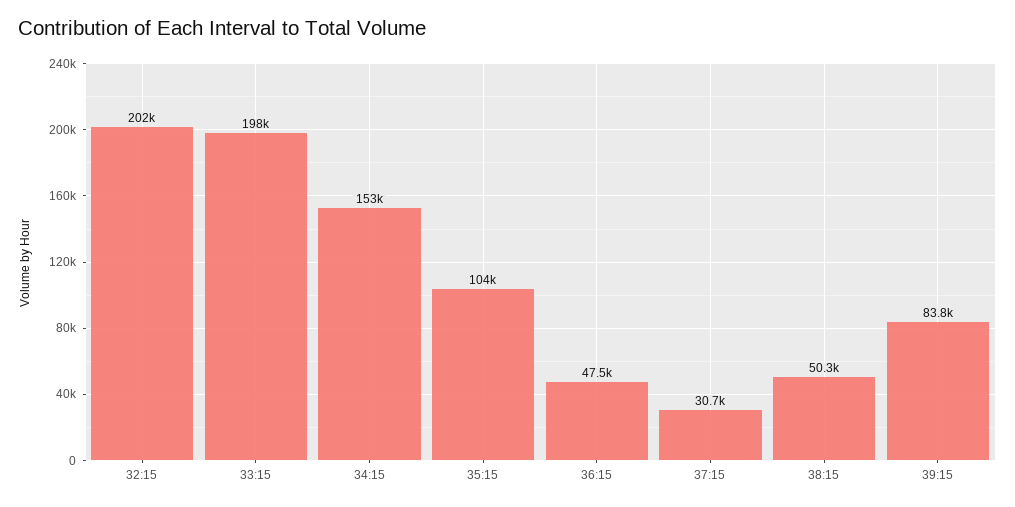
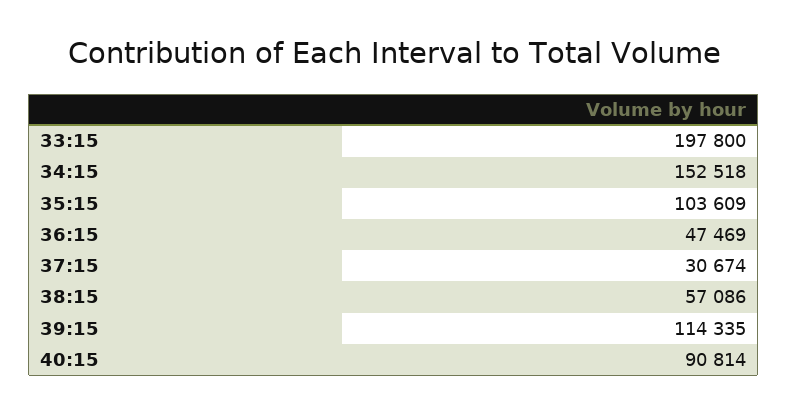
32:15: 202000 -> none
38:15: 50300 -> 57086
39:15: 83800 -> 114335
40:15: none -> 90814

